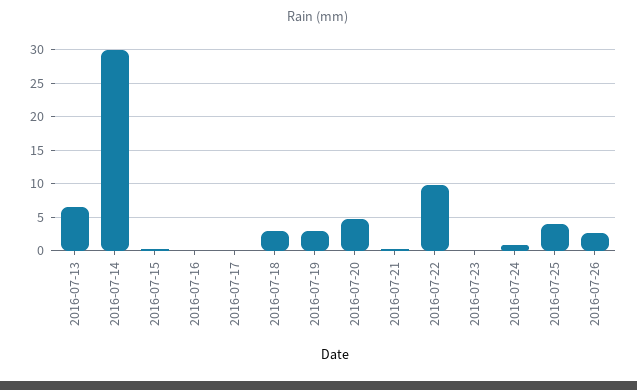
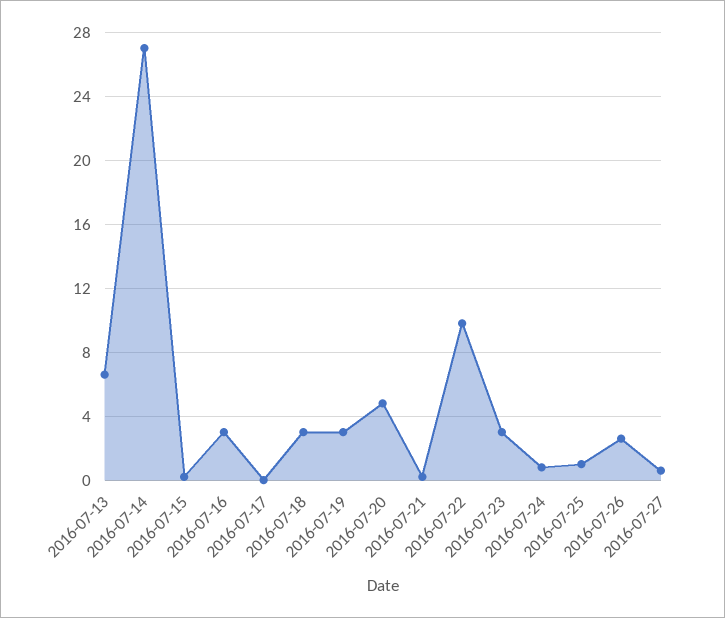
2016-07-14: 30 -> 27
2016-07-16: 0 -> 3
2016-07-23: 0 -> 3
2016-07-25: 4 -> 1
2016-07-27: none -> 0.5

